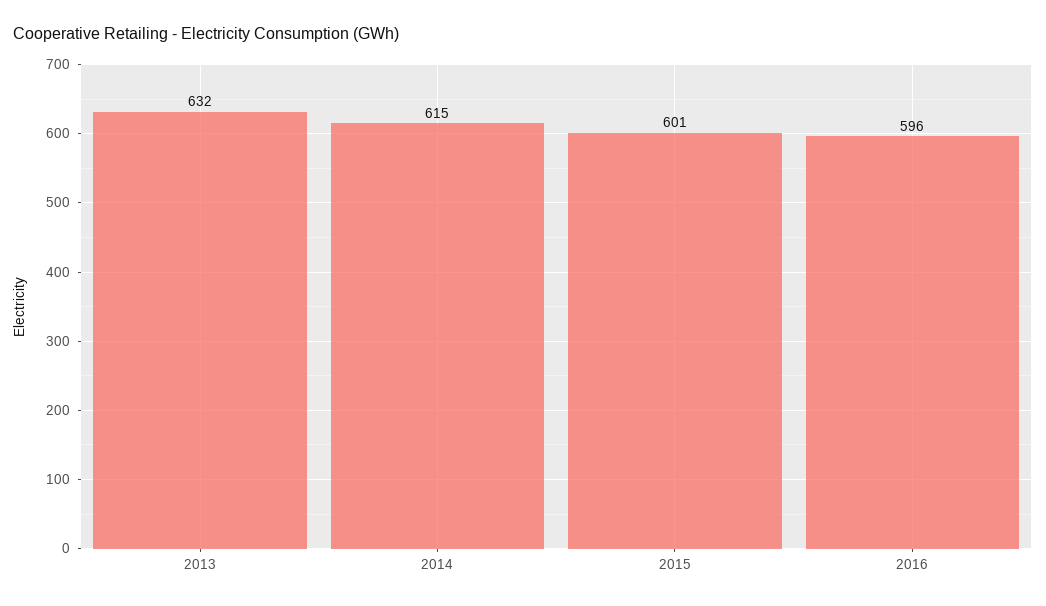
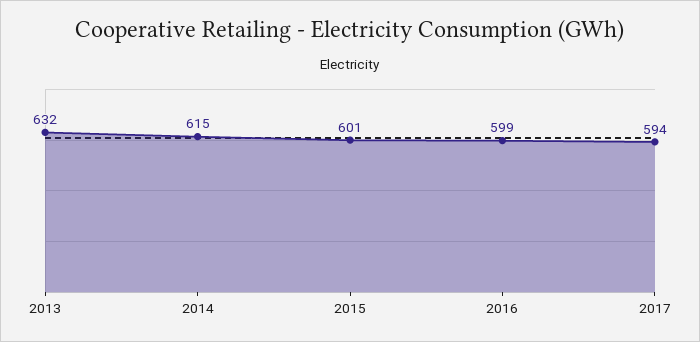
2016: 596 -> 599
2017: none -> 594

